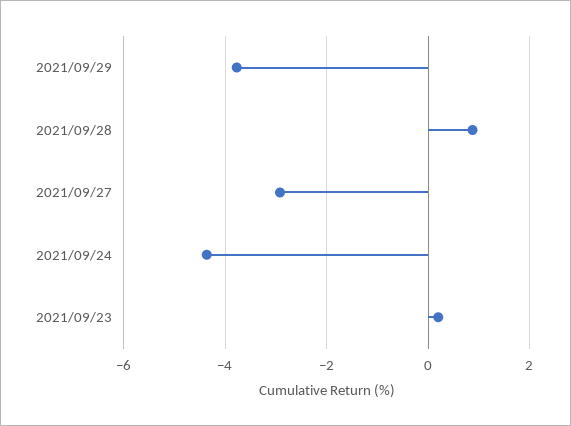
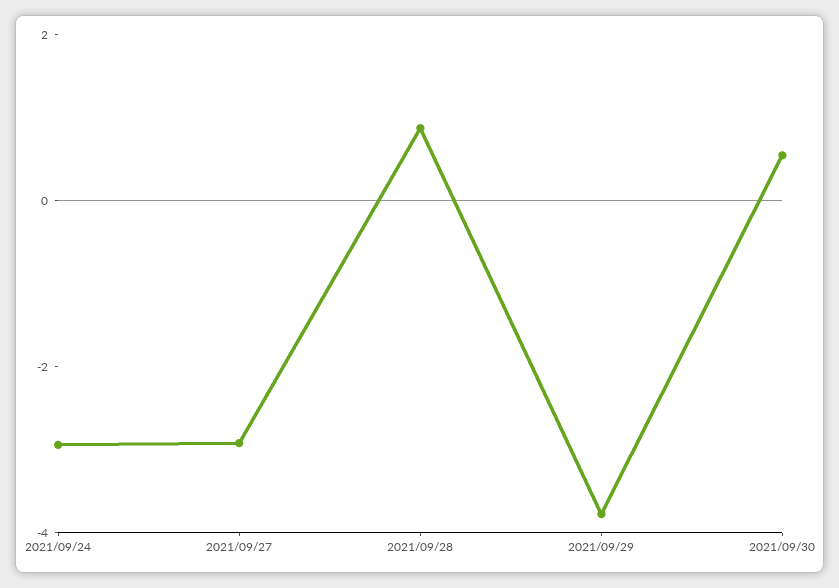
2021/09/24: -4.4 -> -3
2021/09/23: 0.2 -> none
2021/09/30: none -> 0.5

